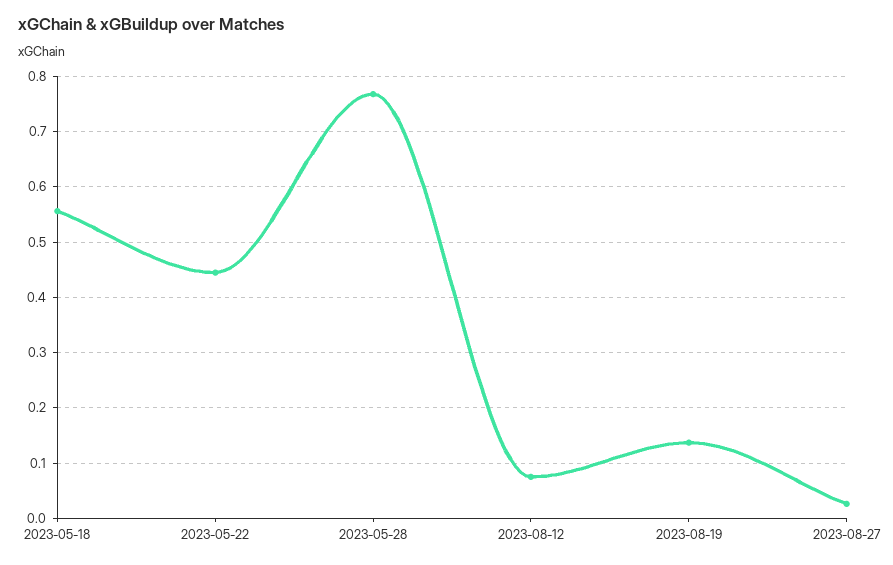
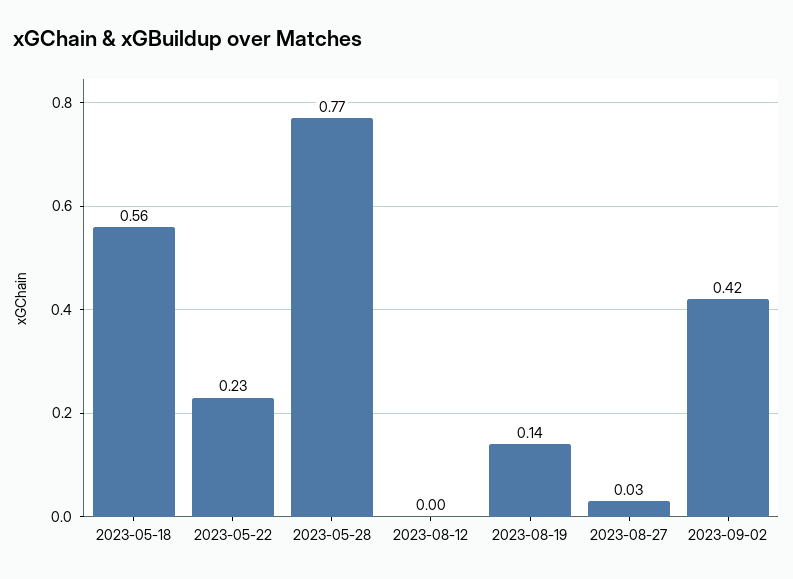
2023-05-22: 0.44 -> 0.23
2023-08-12: 0.08 -> 0
2023-09-02: none -> 0.42

